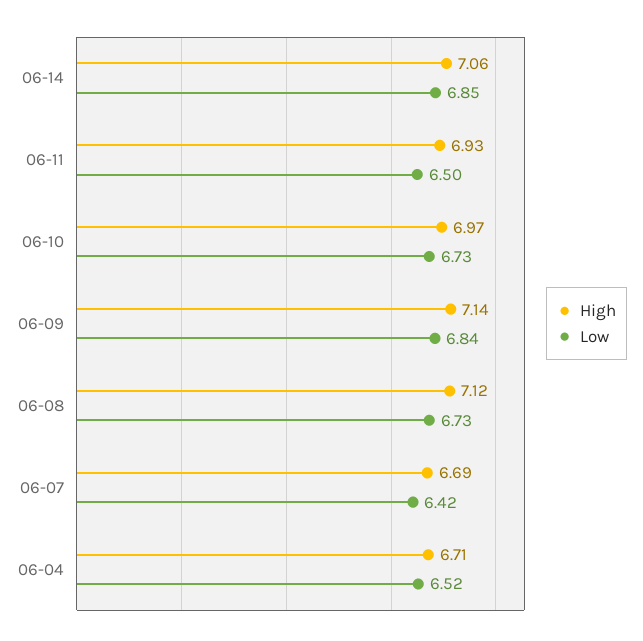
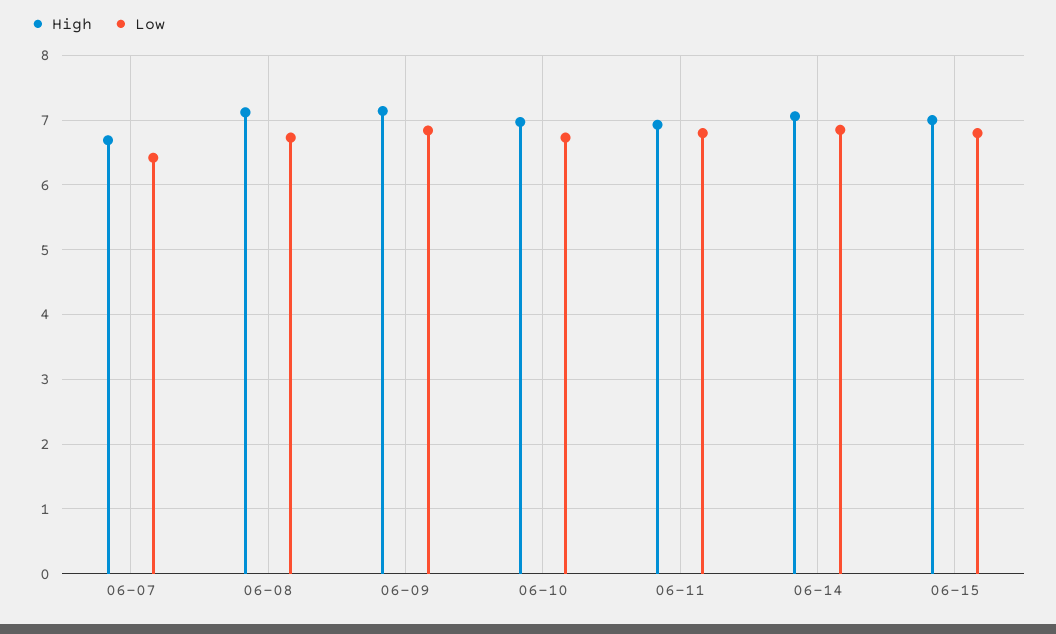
Low, 06-11: 6.5 -> 6.8
High, 06-04: 6.71 -> none
Low, 06-04: 6.52 -> none
High, 06-15: none -> 7
Low, 06-15: none -> 6.8

